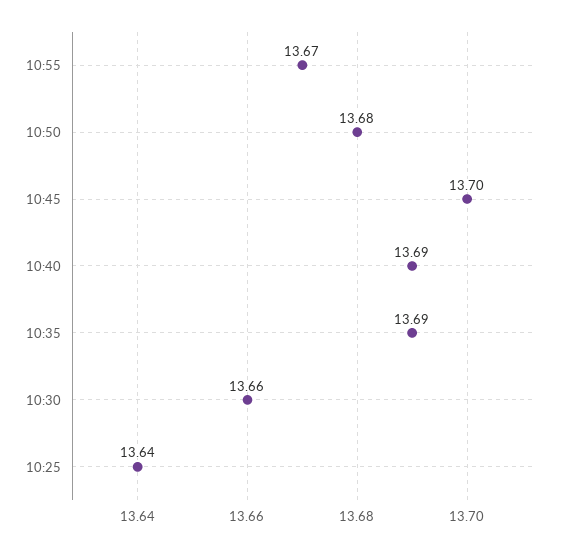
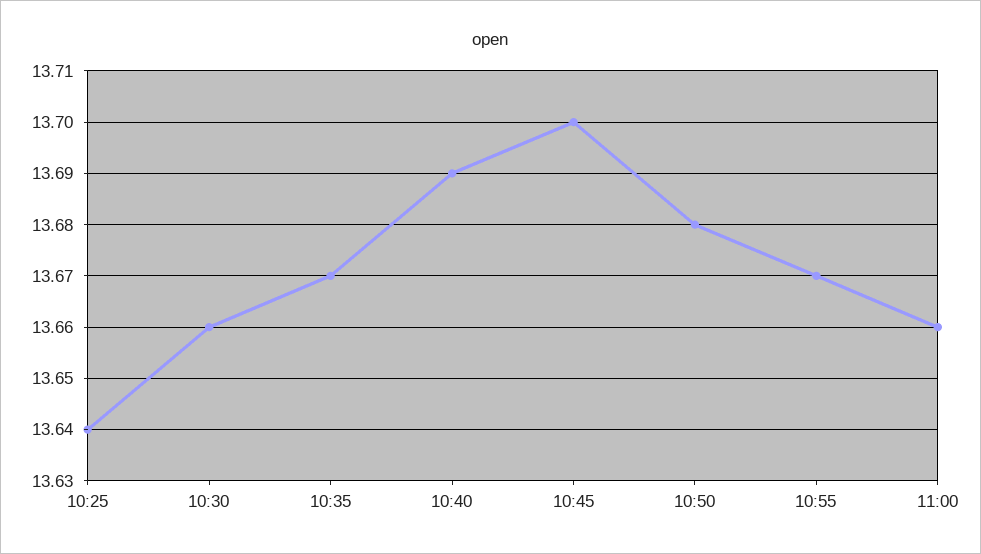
10:35: 13.69 -> 13.67
11:00: none -> 13.66

